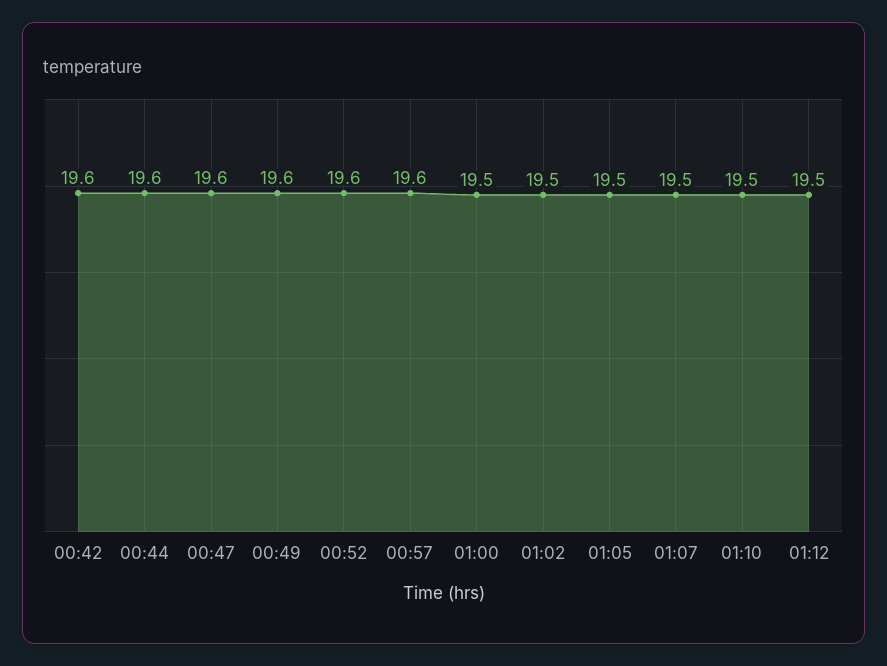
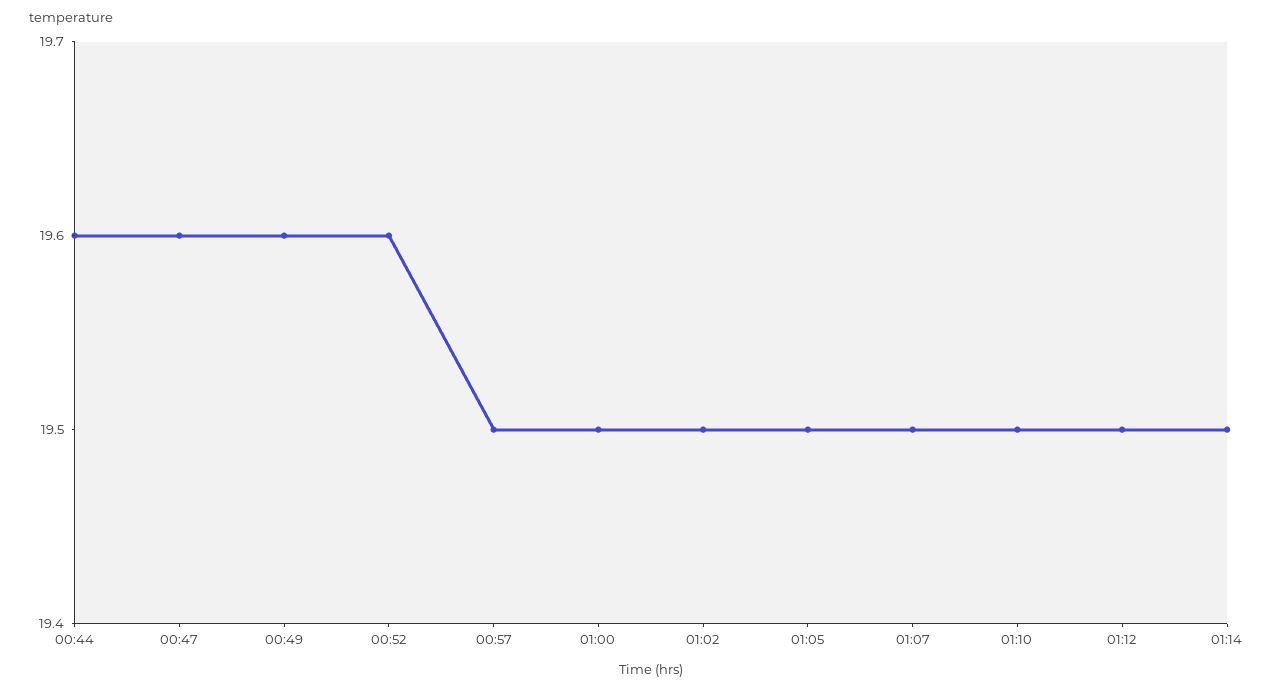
00:42: 19.6 -> none
00:57: 19.6 -> 19.5
01:14: none -> 19.5

